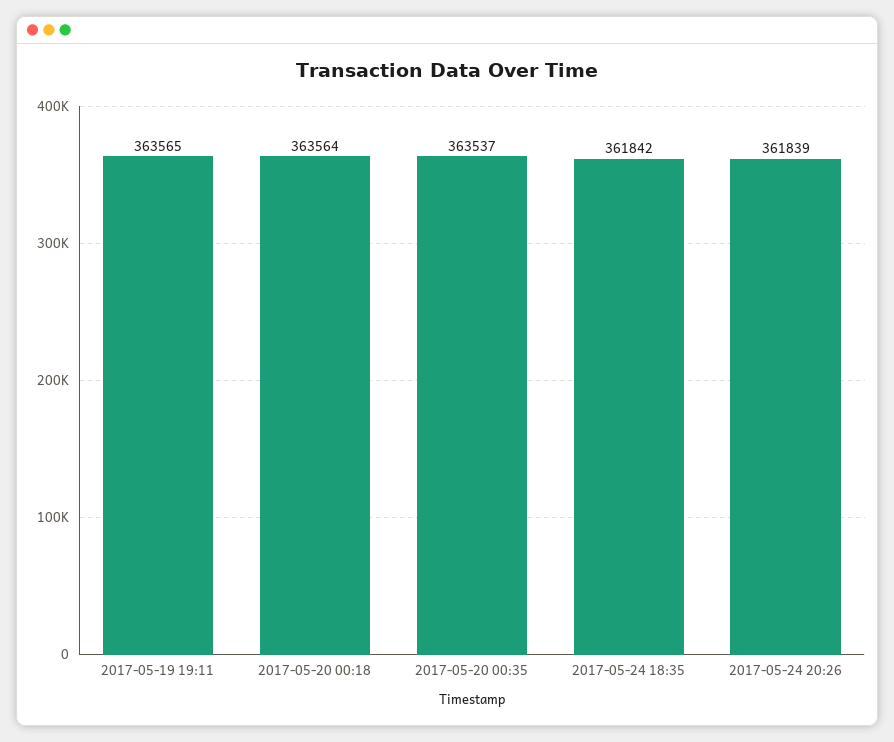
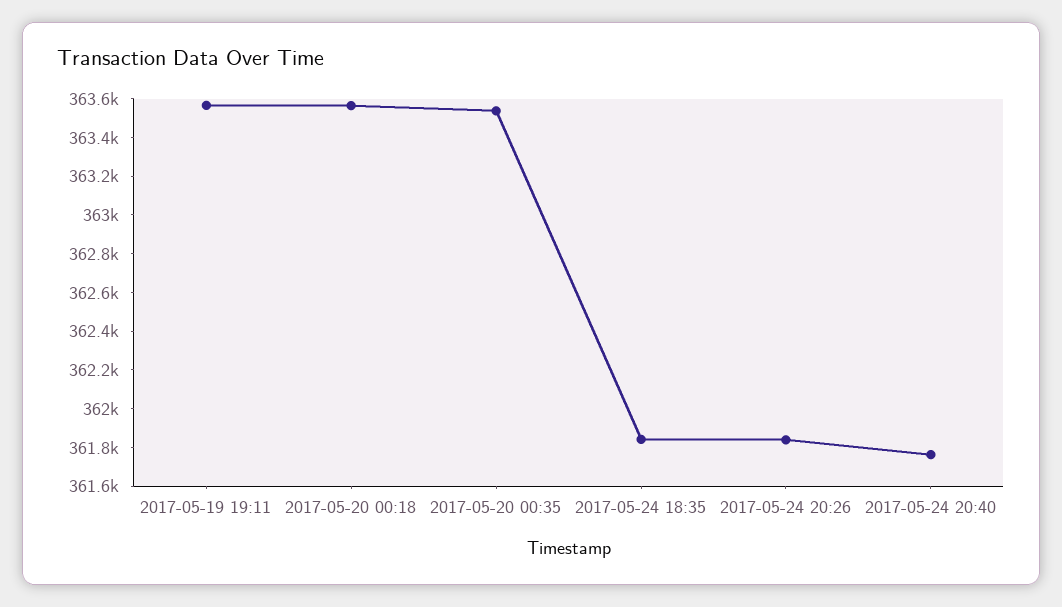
2017-05-24 20:40: none -> 361750

